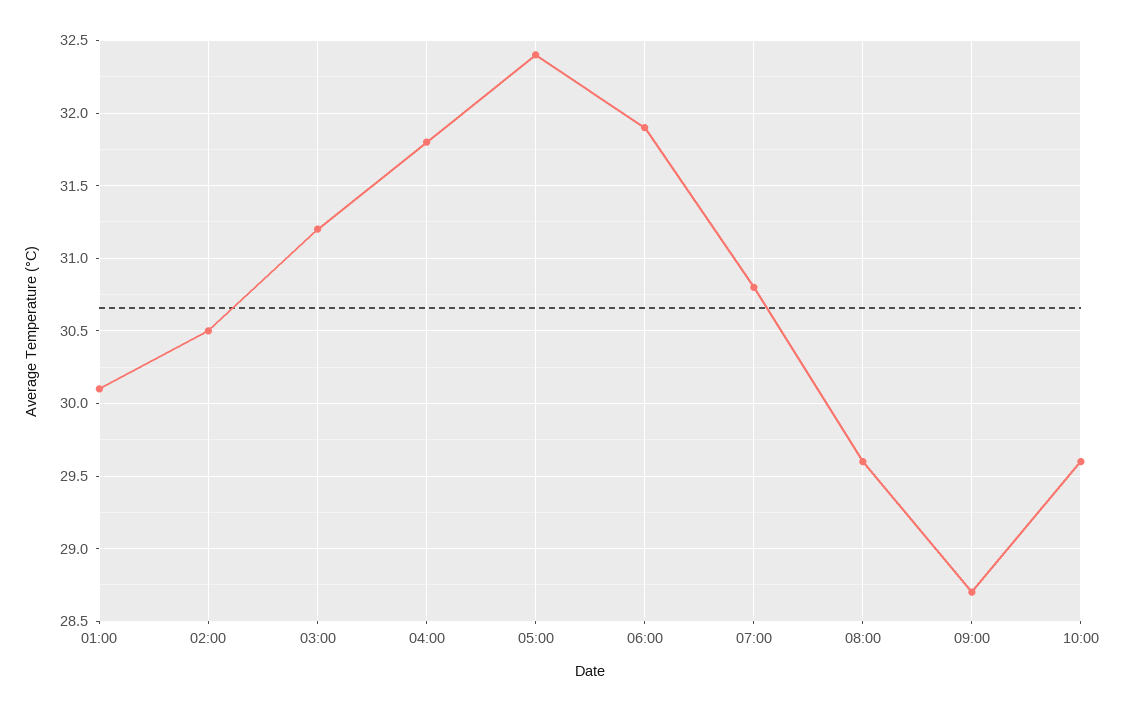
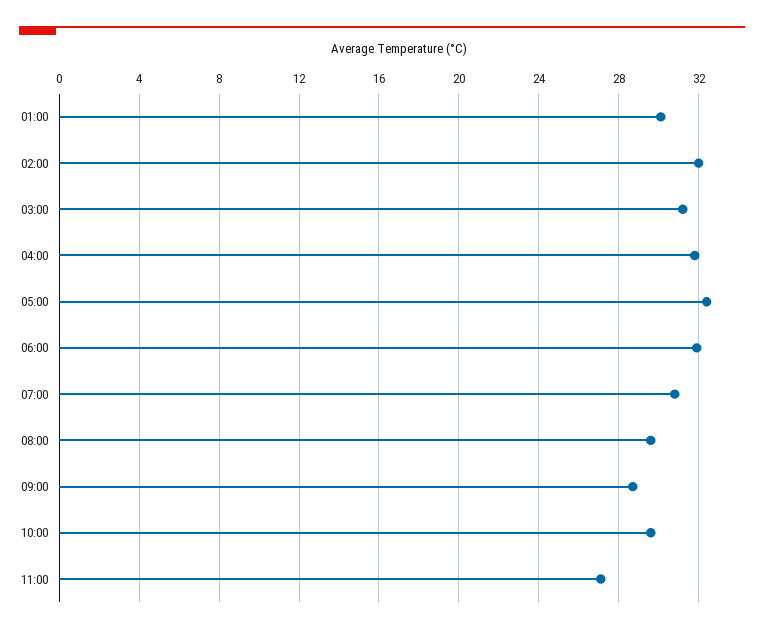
02:00: 30.5 -> 32
11:00: none -> 27

